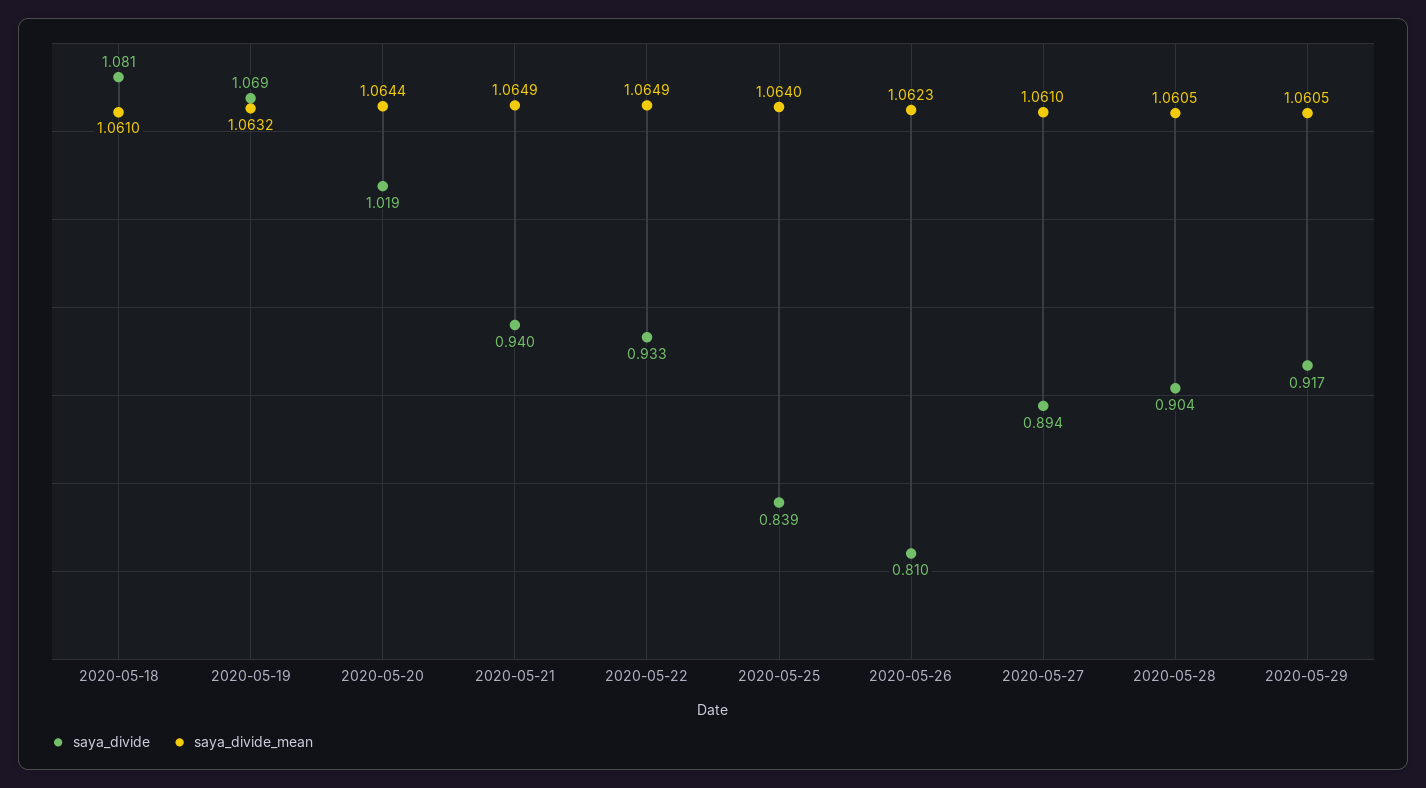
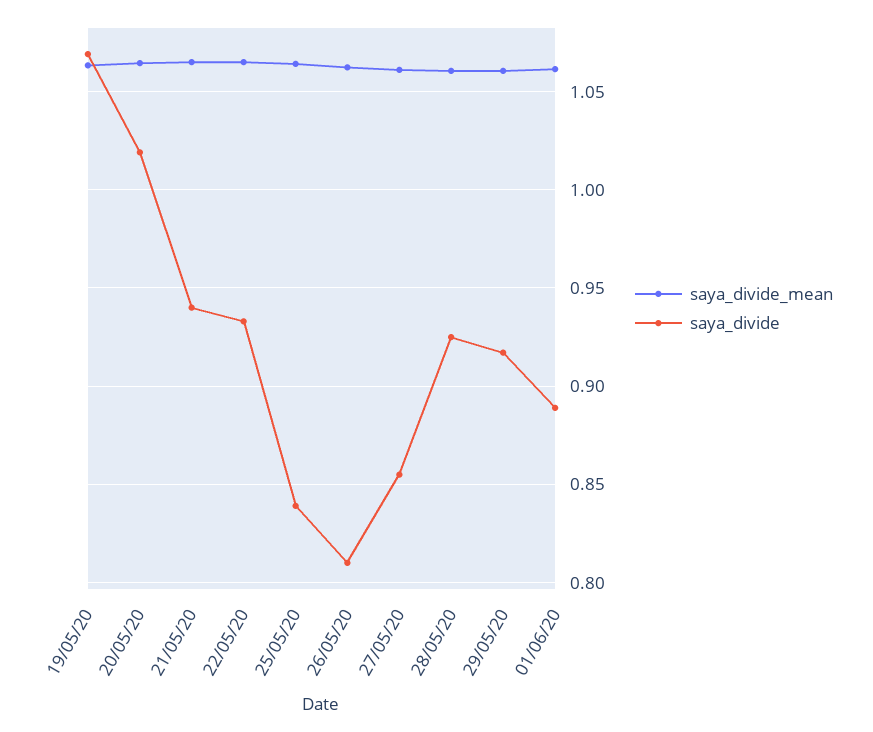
saya_divide, 2020-05-18: 1.081 -> none
saya_divide_mean, 2020-05-18: 1.061 -> none
saya_divide, 2020-05-27: 0.894 -> 0.855
saya_divide, 2020-05-28: 0.904 -> 0.925
saya_divide_mean, 01/06/20: none -> 1.06
saya_divide, 01/06/20: none -> 0.89

